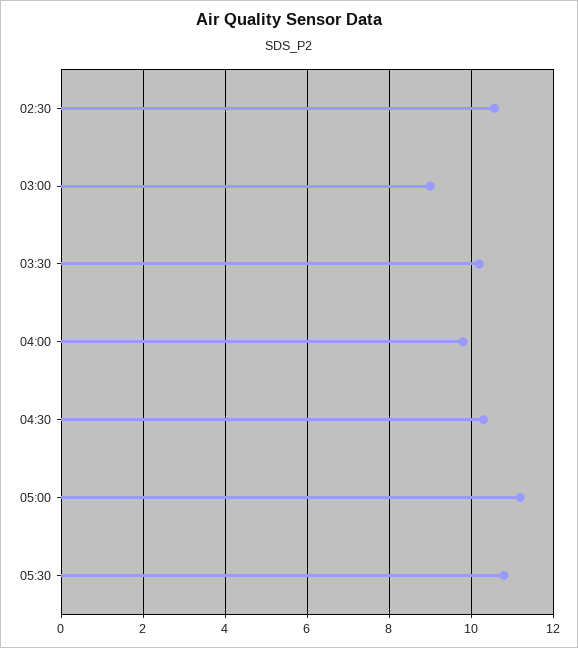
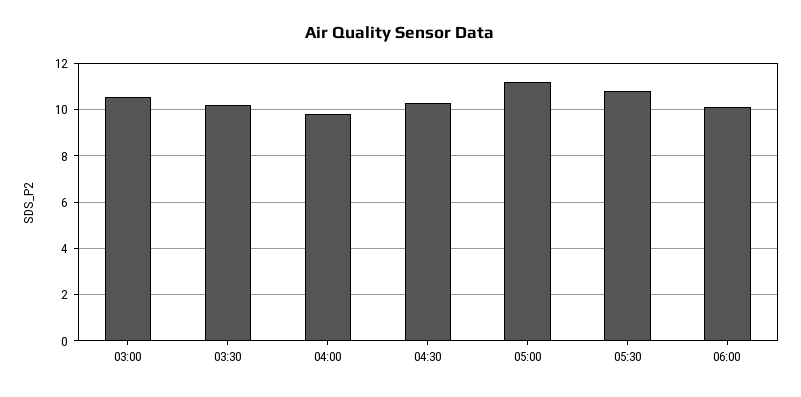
02:30: 10.6 -> none
03:00: 9 -> 10.5
06:00: none -> 10

